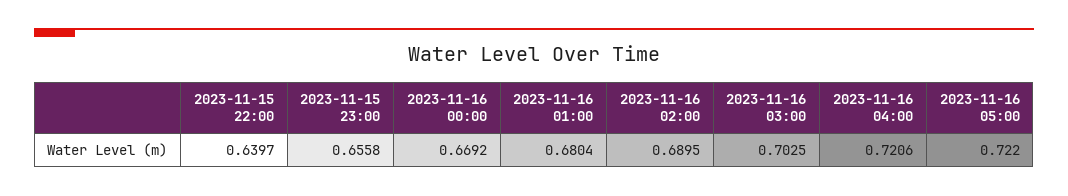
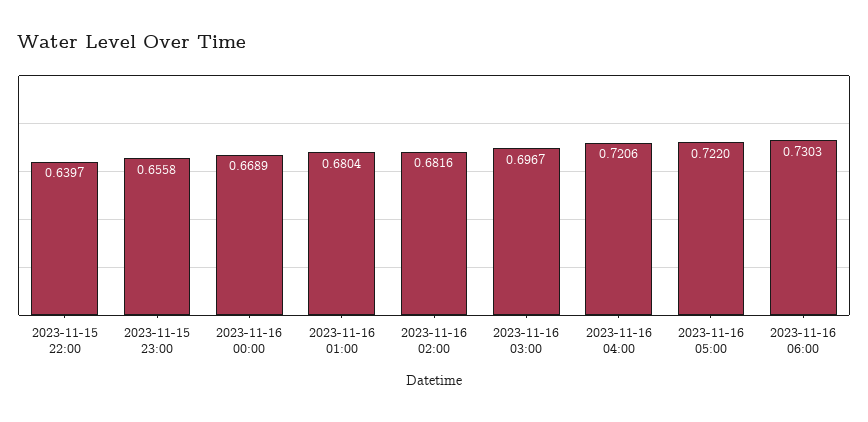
2023-11-16 00:00: 0.6692 -> 0.6689
2023-11-16 02:00: 0.6895 -> 0.6816
2023-11-16 03:00: 0.7025 -> 0.6967
2023-11-16 06:00: none -> 0.7303

